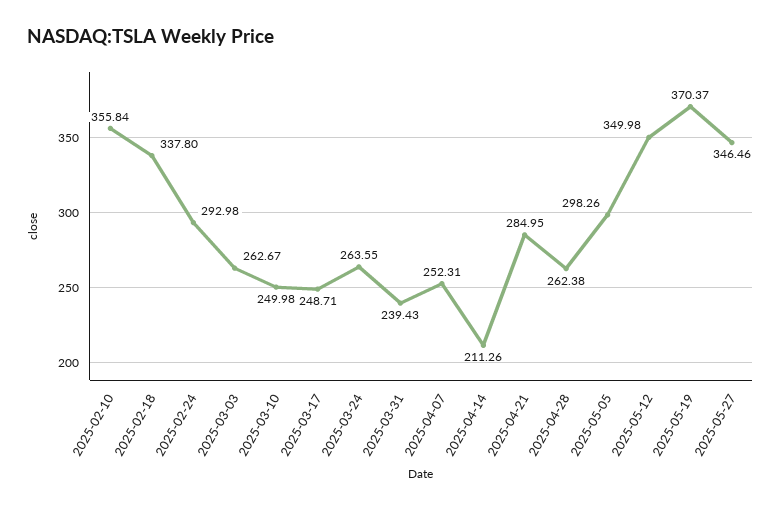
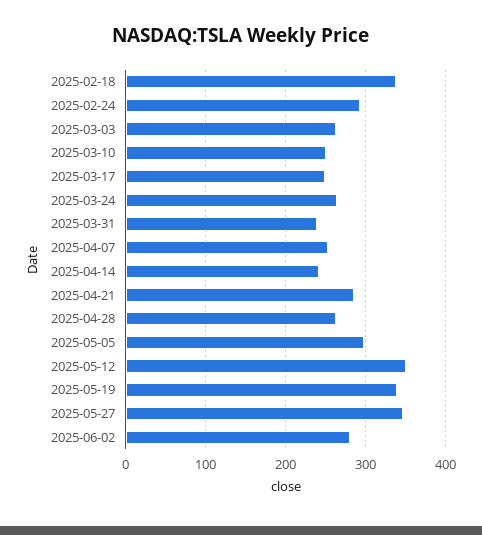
2025-02-10: 355.84 -> none
2025-04-14: 211.26 -> 240
2025-05-19: 370.37 -> 340
2025-06-02: none -> 280

